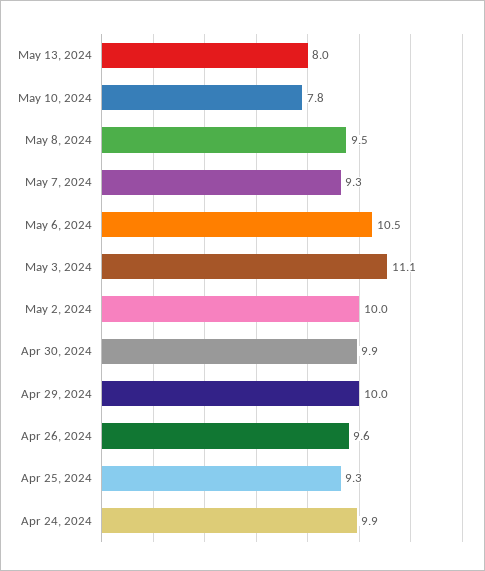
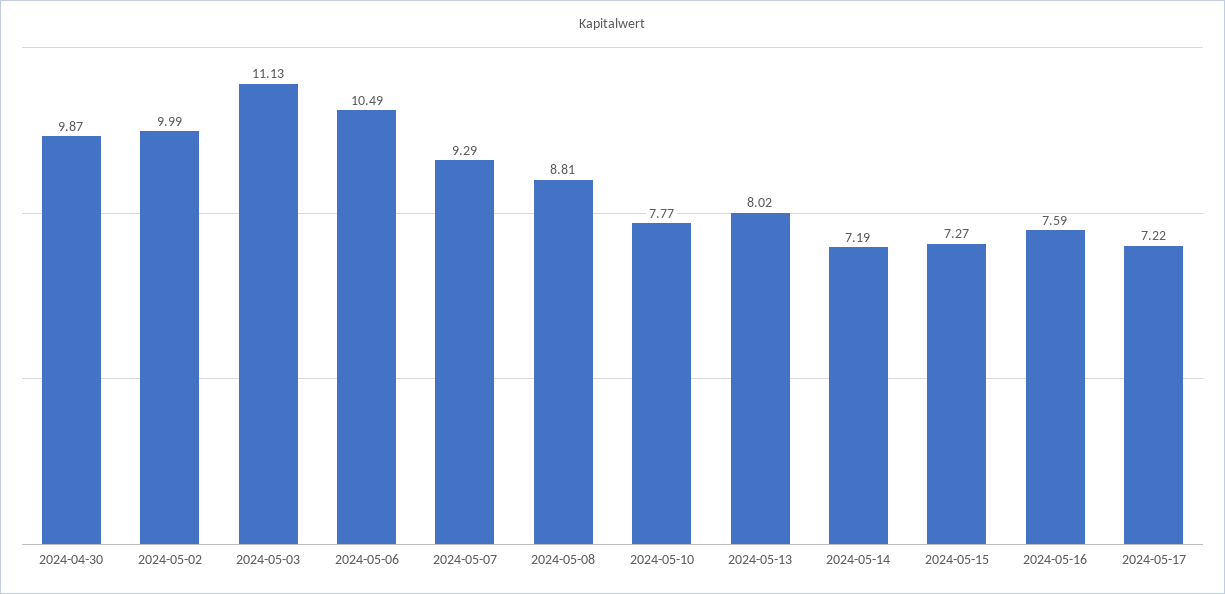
May 8, 2024: 9.5 -> 8.81
Apr 29, 2024: 10 -> none
Apr 26, 2024: 9.6 -> none
Apr 25, 2024: 9.3 -> none
Apr 24, 2024: 9.9 -> none
2024-05-14: none -> 7.19
2024-05-15: none -> 7.27
2024-05-16: none -> 7.59
2024-05-17: none -> 7.22

